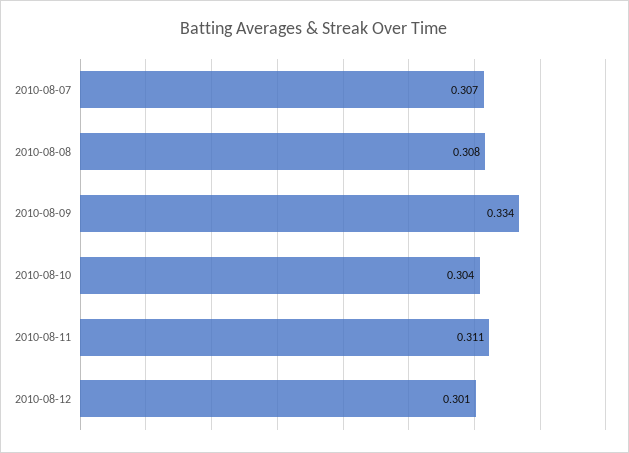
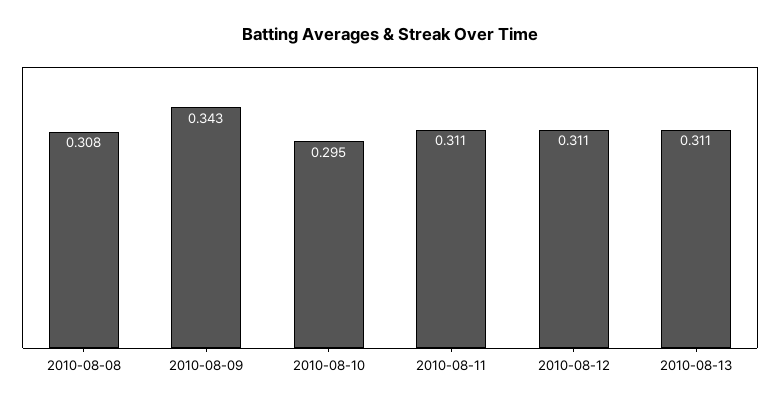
2010-08-07: 0.307 -> none
2010-08-09: 0.334 -> 0.343
2010-08-10: 0.304 -> 0.295
2010-08-12: 0.301 -> 0.311
2010-08-13: none -> 0.311

